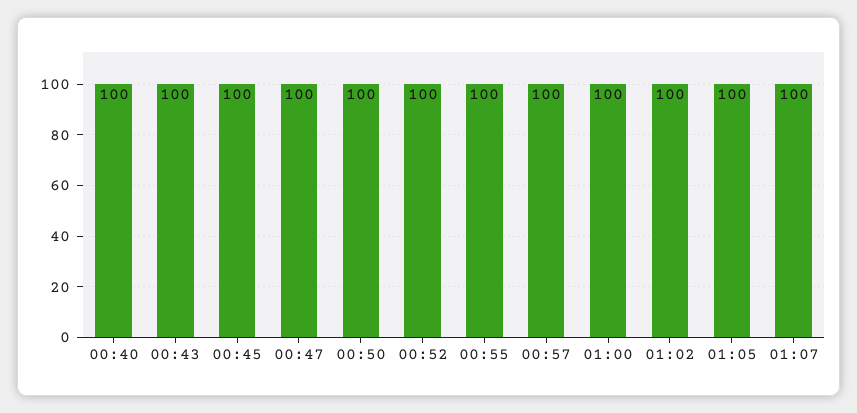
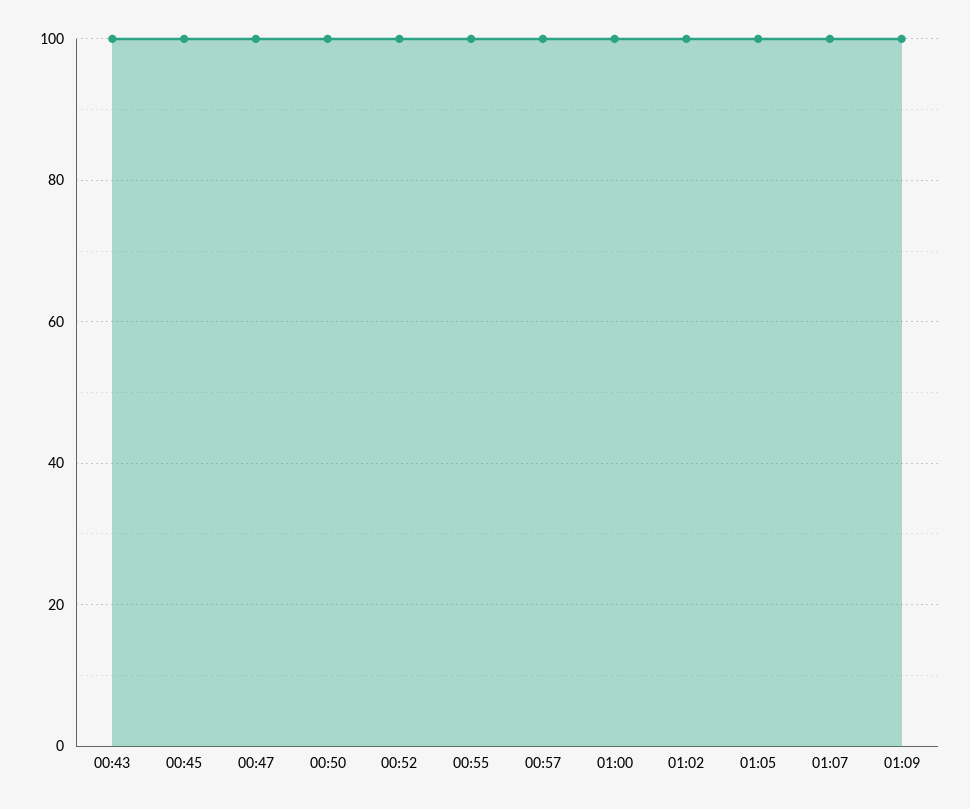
00:40: 100 -> none
01:09: none -> 100

